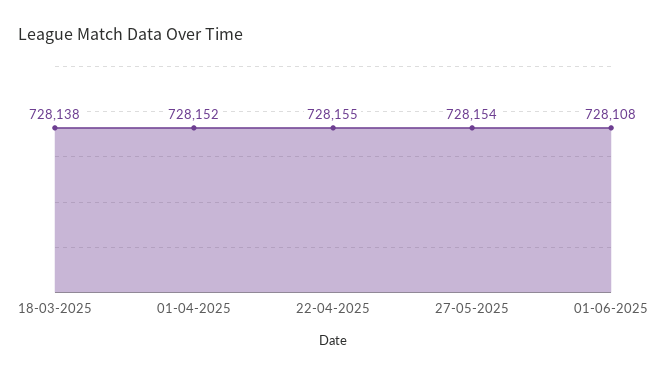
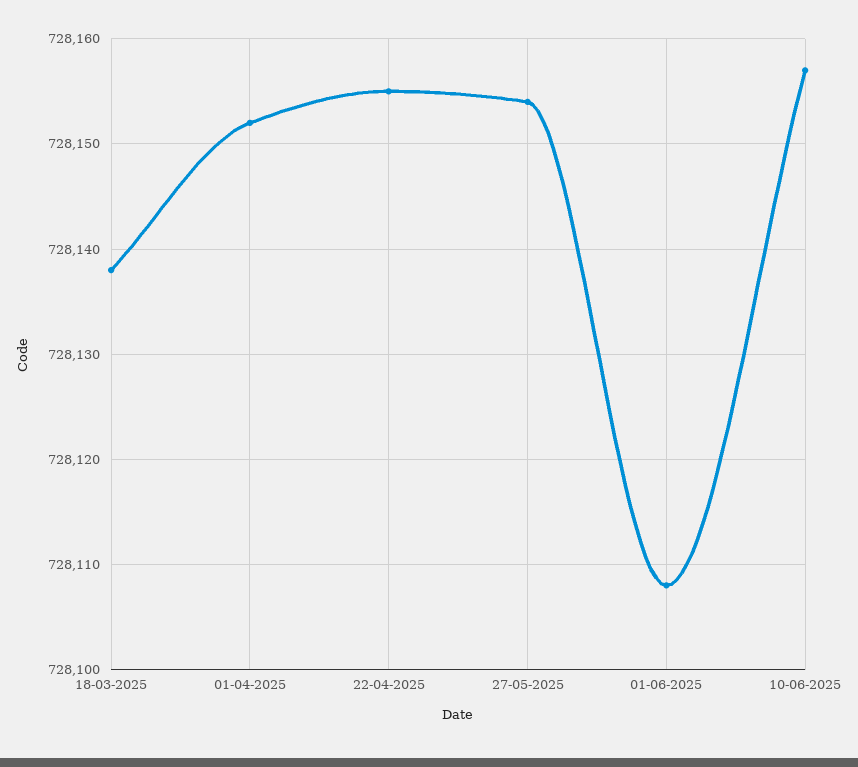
10-06-2025: none -> 728157

